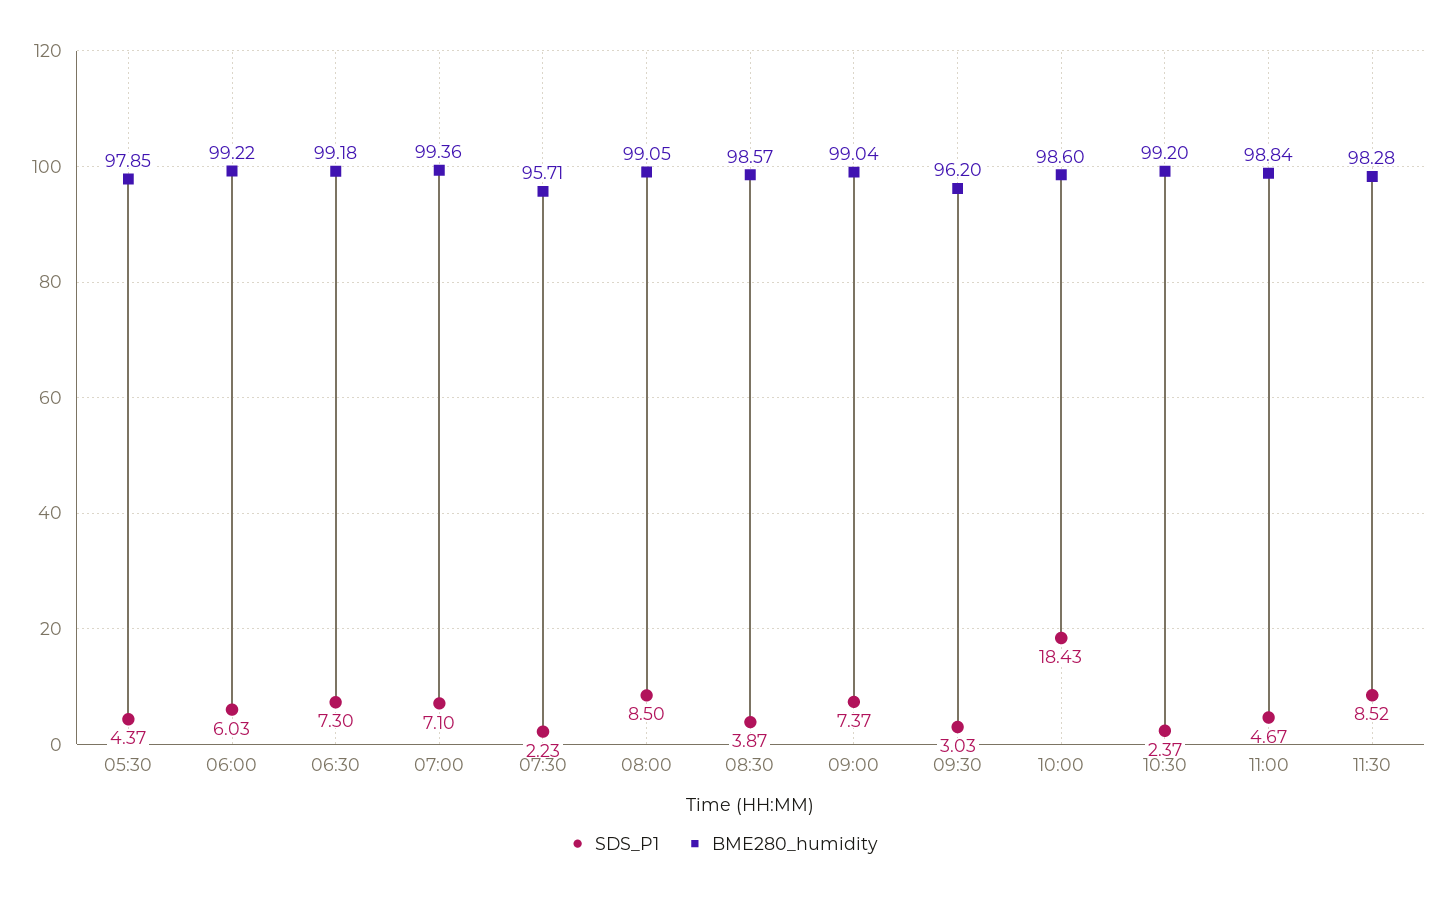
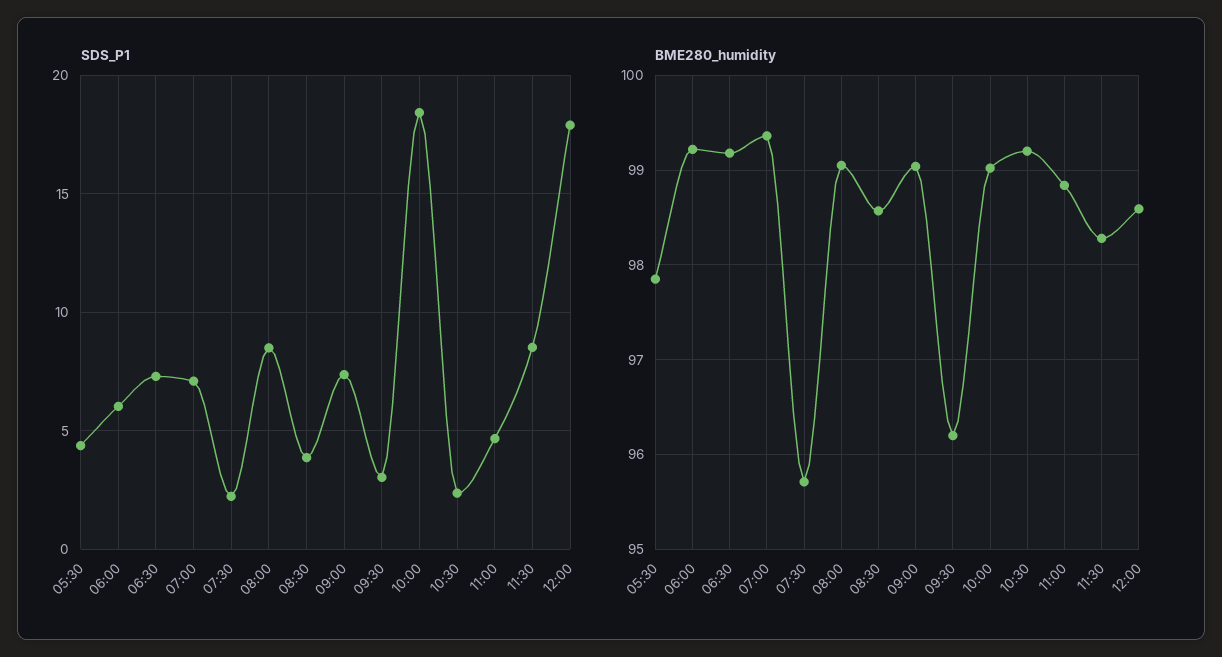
BME280_humidity, 10:00: 98.6 -> 99
SDS_P1, 12:00: none -> 18
BME280_humidity, 12:00: none -> 98.6

